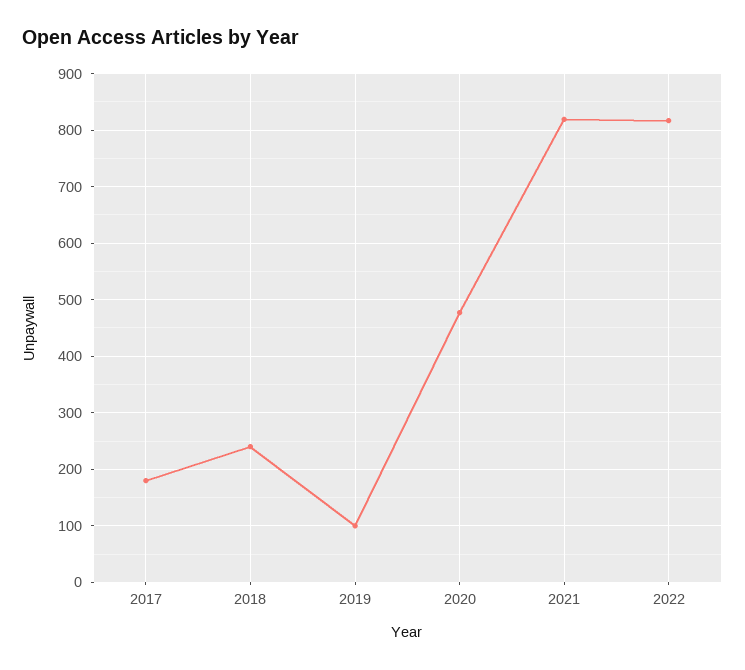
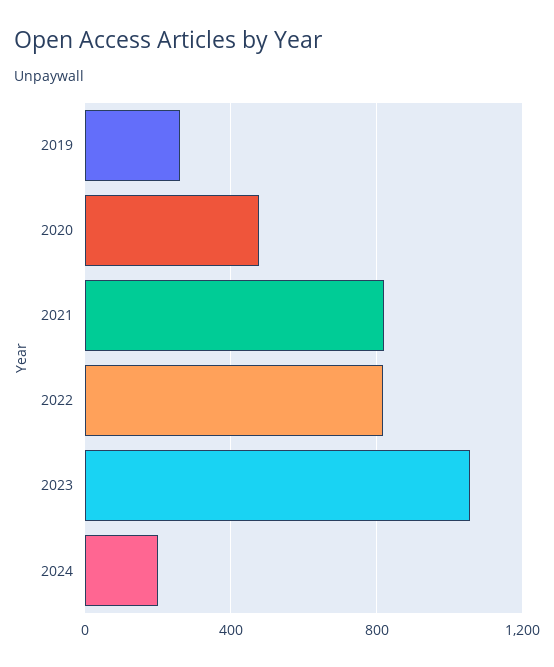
2017: 180 -> none
2018: 240 -> none
2019: 100 -> 250
2023: none -> 1050
2024: none -> 200

